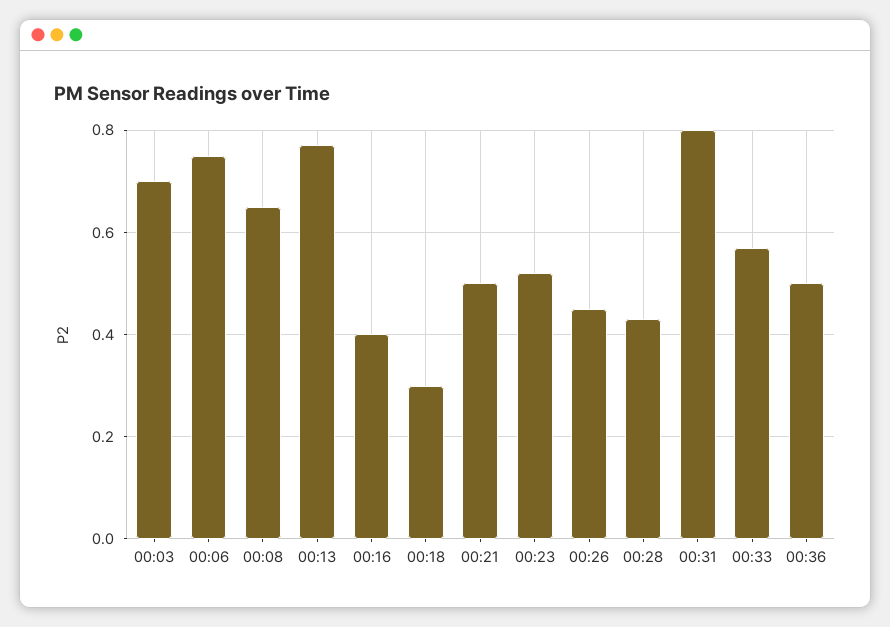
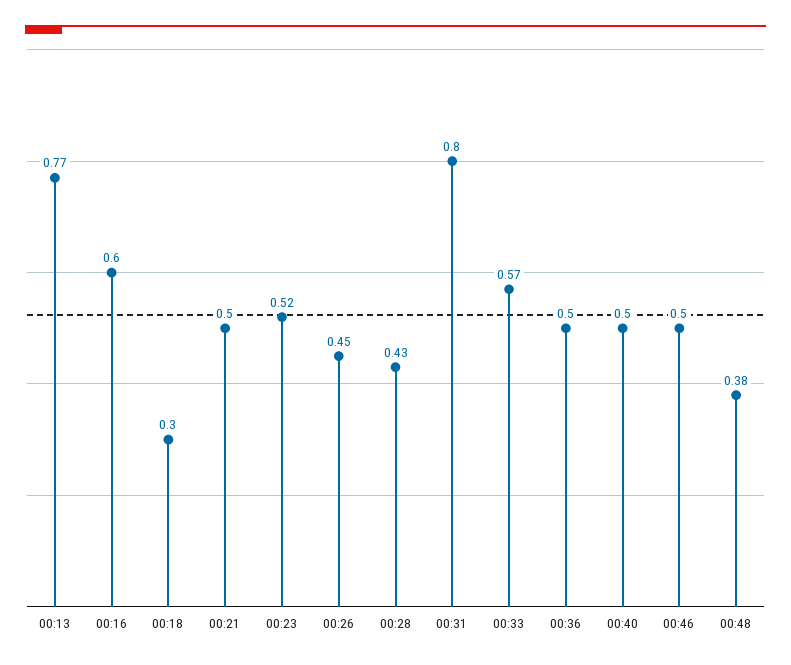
00:03: 0.7 -> none
00:06: 0.75 -> none
00:08: 0.65 -> none
00:16: 0.4 -> 0.6
00:40: none -> 0.5
00:46: none -> 0.5
00:48: none -> 0.38

